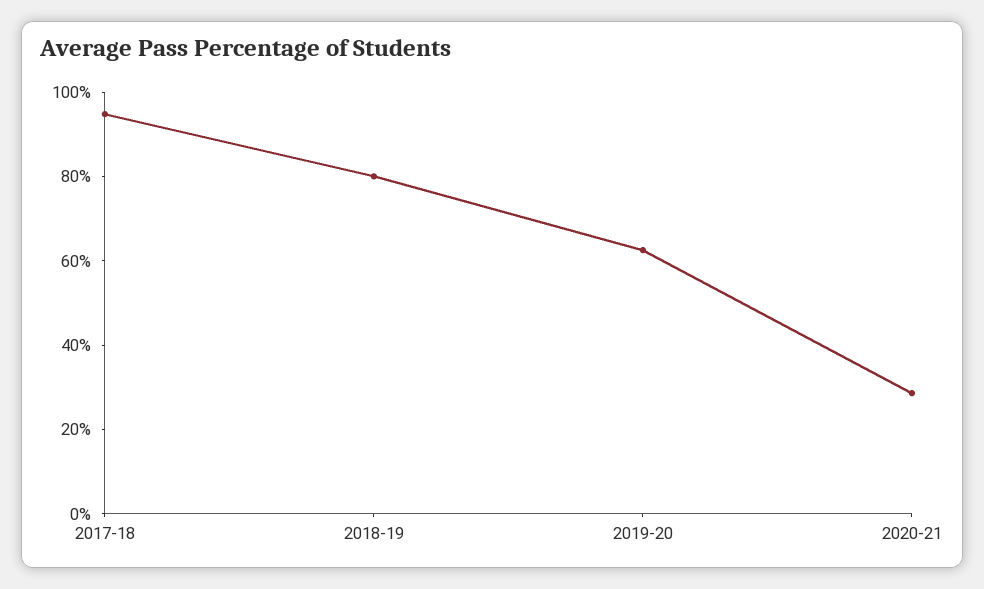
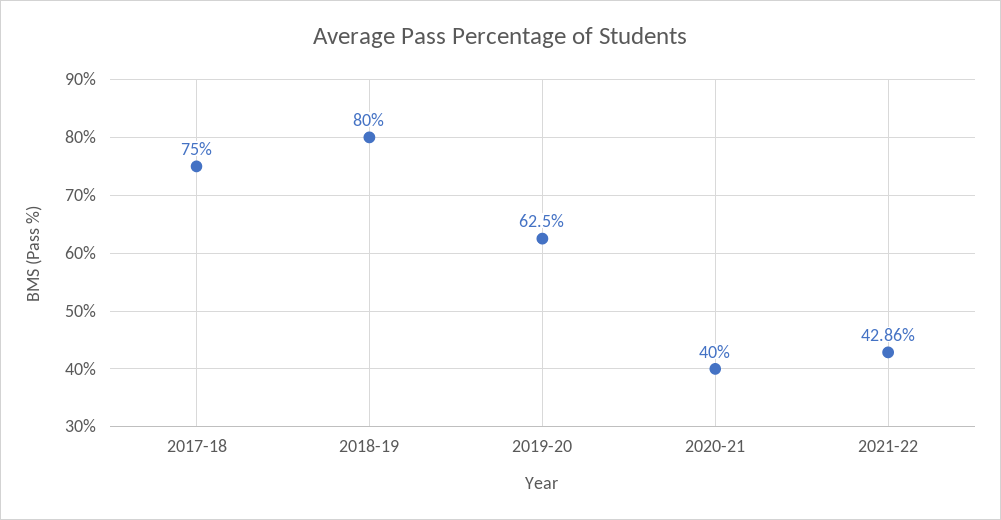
2017-18: 95 -> 75
2020-21: 30 -> 40
2021-22: none -> 42.86

